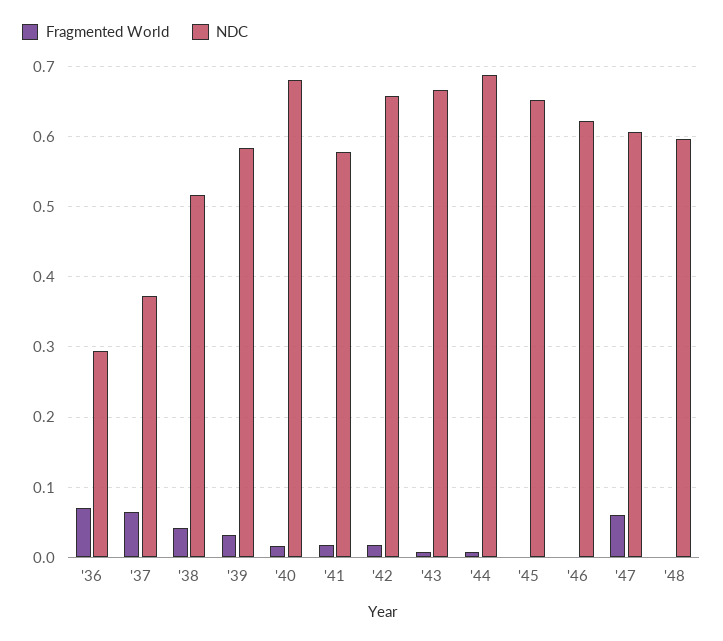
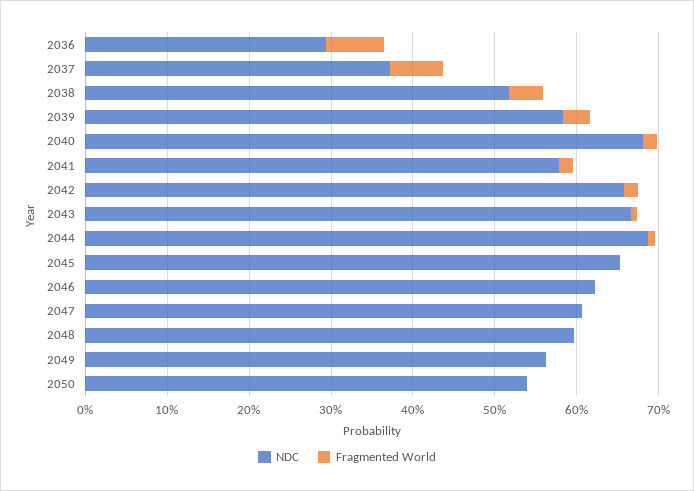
Fragmented World, '47: 0.06 -> 0
NDC, 2049: none -> 0.56
Fragmented World, 2049: none -> 0
NDC, 2050: none -> 0.54
Fragmented World, 2050: none -> 0

